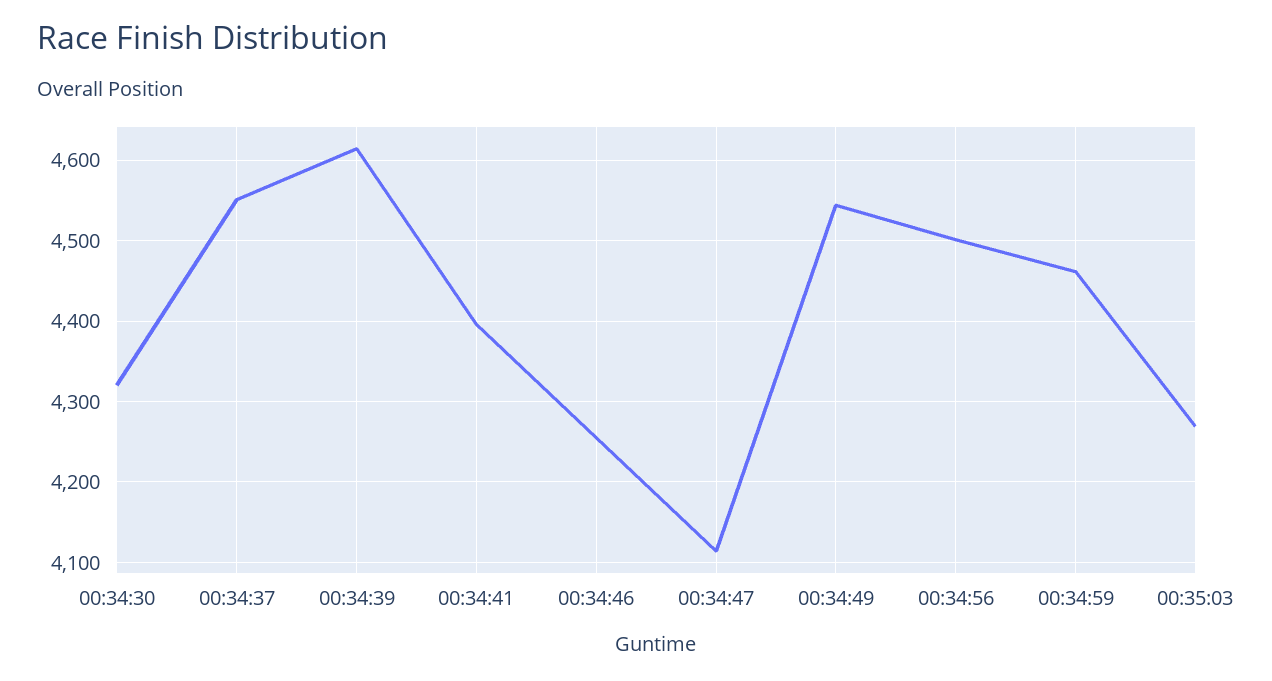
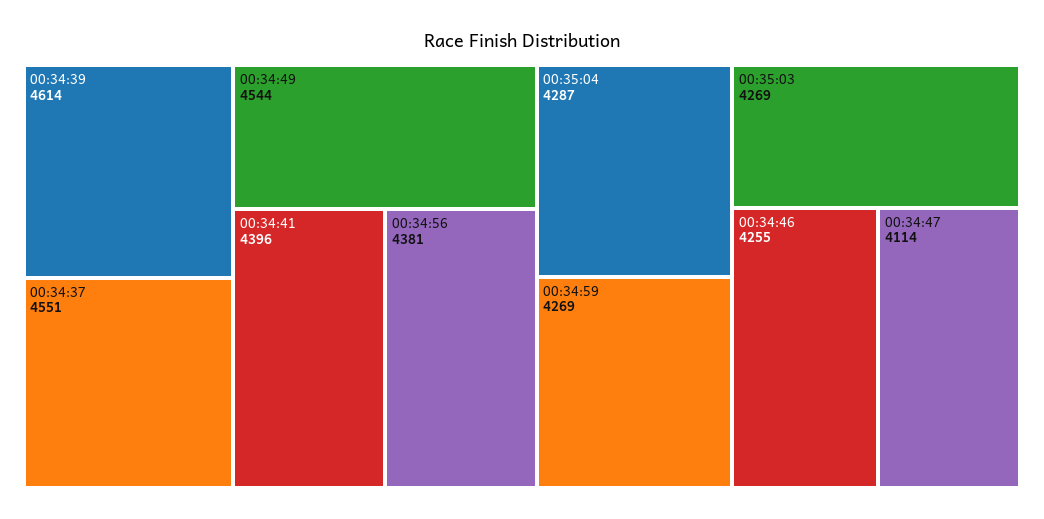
00:34:30: 4320 -> none
00:34:56: 4500 -> 4381
00:34:59: 4460 -> 4269
00:35:04: none -> 4287

